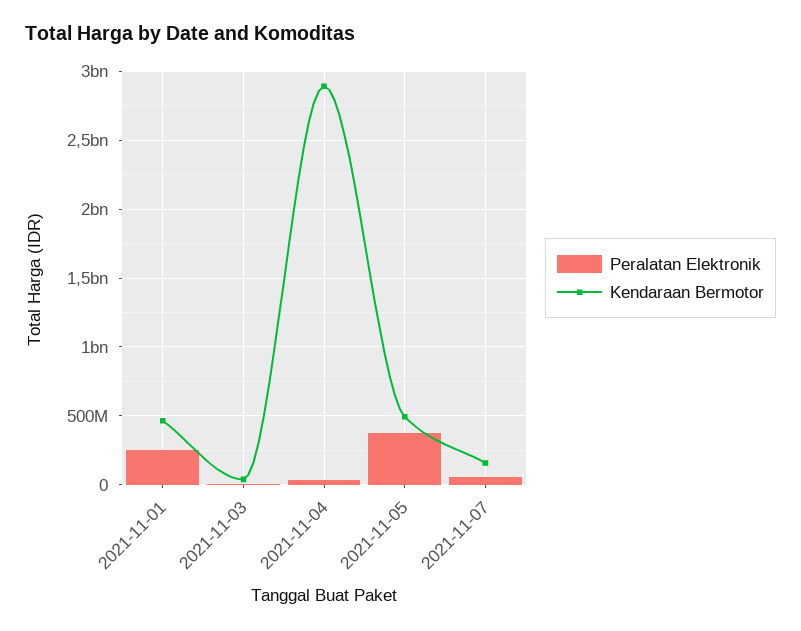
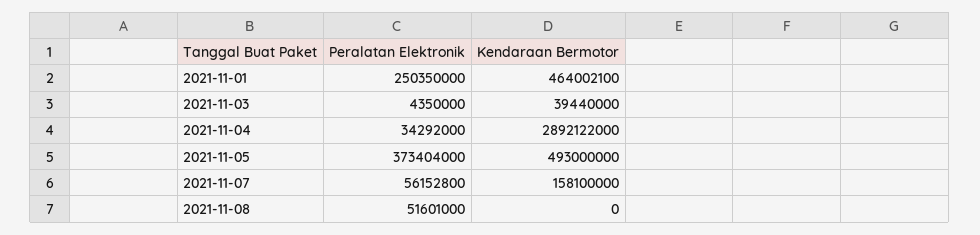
Peralatan Elektronik, 2021-11-08: none -> 51601000
Kendaraan Bermotor, 2021-11-08: none -> 0

